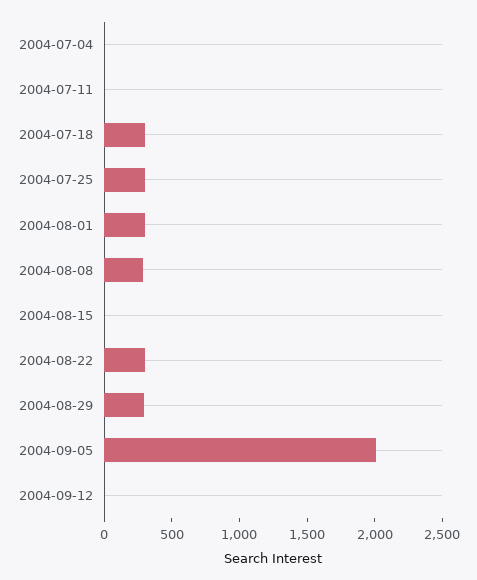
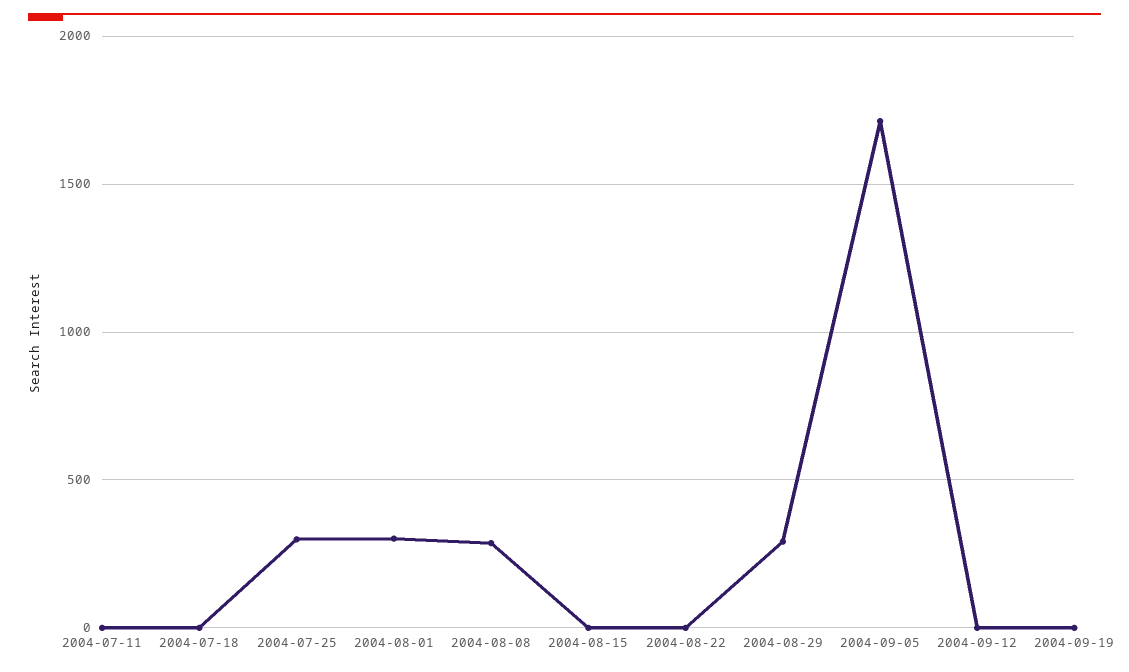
2004-07-04: 0 -> none
2004-07-18: 300 -> 0
2004-08-22: 300 -> 0
2004-09-05: 2000 -> 1700
2004-09-19: none -> 0

